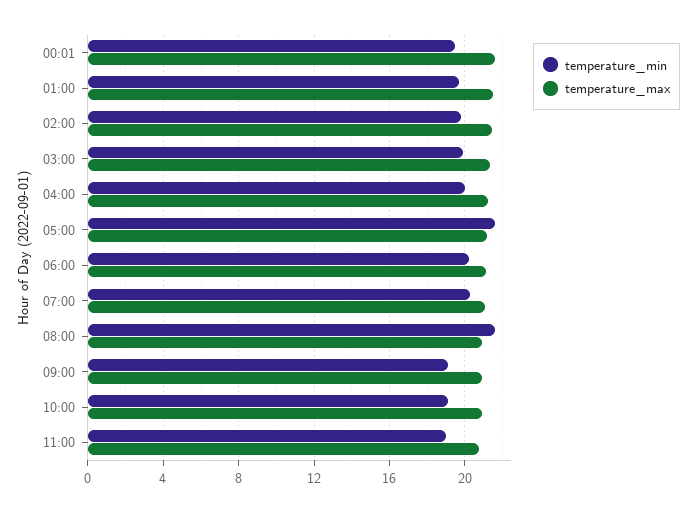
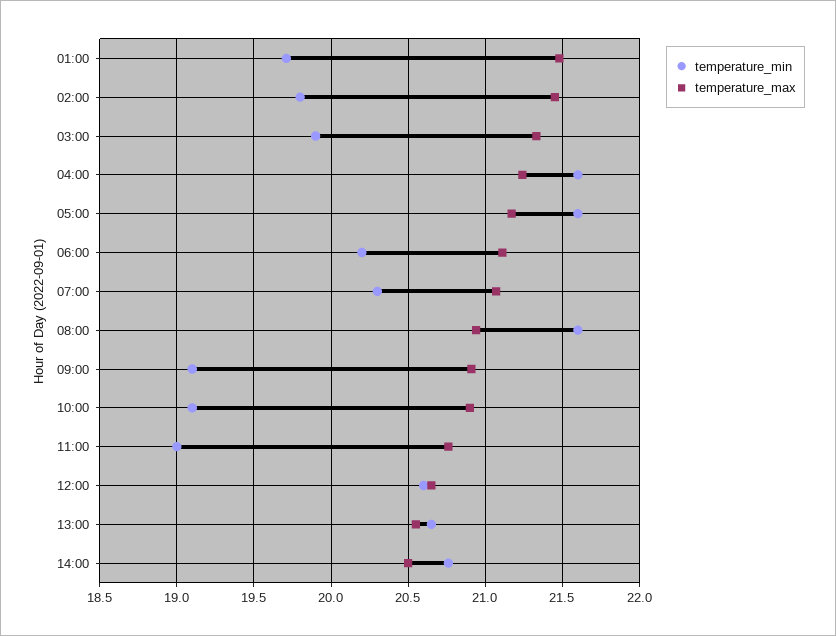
temperature_min, 00:01: 19.5 -> none
temperature_max, 00:01: 21.5 -> none
temperature_min, 04:00: 20 -> 21.6
temperature_min, 12:00: none -> 20.6
temperature_max, 12:00: none -> 20.65
temperature_min, 13:00: none -> 20.65
temperature_max, 13:00: none -> 20.55
temperature_min, 14:00: none -> 20.75
temperature_max, 14:00: none -> 20.5

